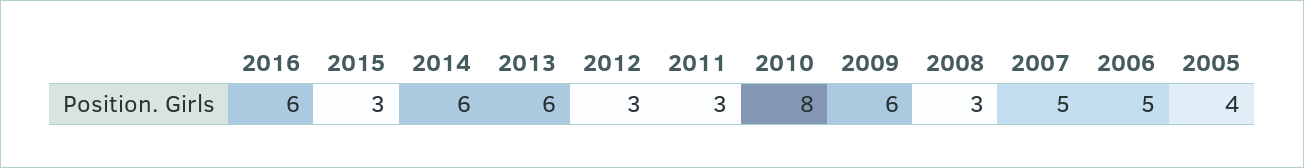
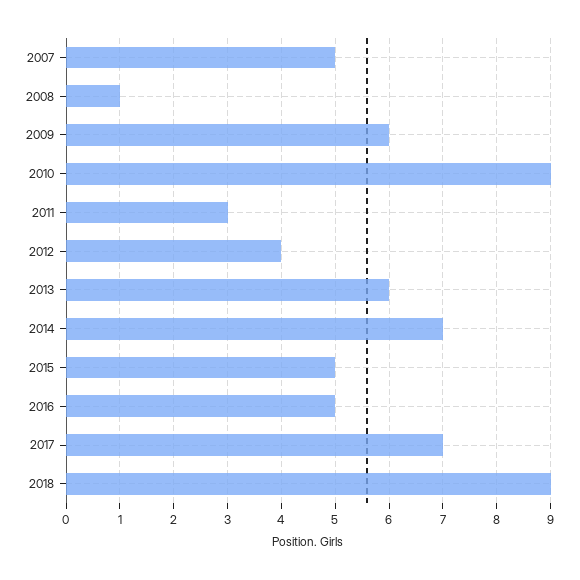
2016: 6 -> 5
2015: 3 -> 5
2014: 6 -> 7
2012: 3 -> 4
2010: 8 -> 9
2008: 3 -> 1
2006: 5 -> none
2005: 4 -> none
2017: none -> 7
2018: none -> 9

